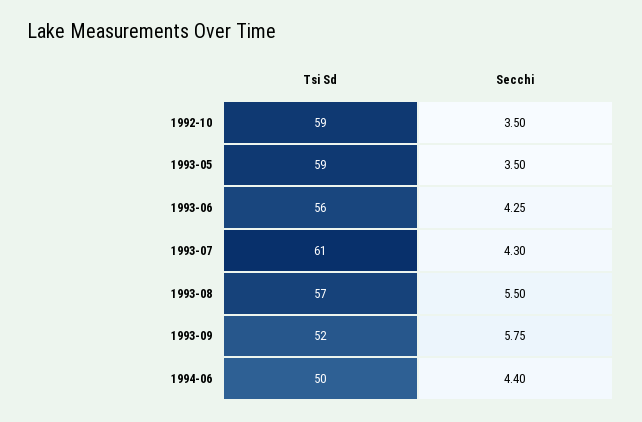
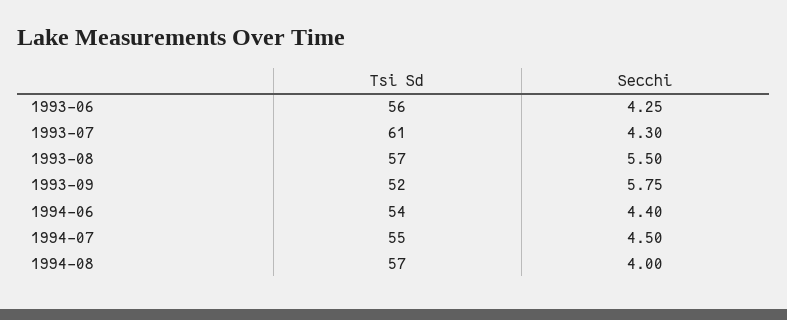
Tsi Sd, 1992-10: 59 -> none
Secchi, 1992-10: 3.5 -> none
Tsi Sd, 1993-05: 59 -> none
Secchi, 1993-05: 3.5 -> none
Tsi Sd, 1994-06: 50 -> 54
Tsi Sd, 1994-07: none -> 55
Secchi, 1994-07: none -> 4.5
Tsi Sd, 1994-08: none -> 57
Secchi, 1994-08: none -> 4

